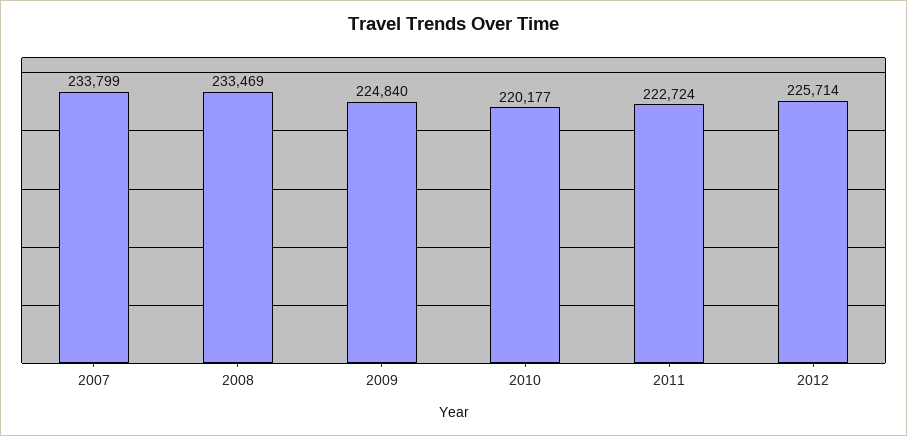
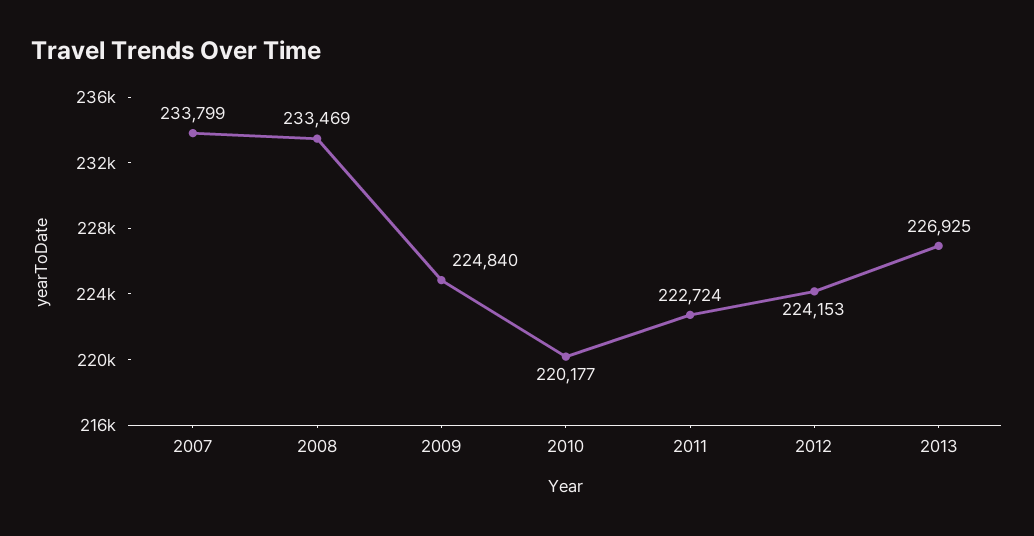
2012: 225714 -> 224153
2013: none -> 226925

